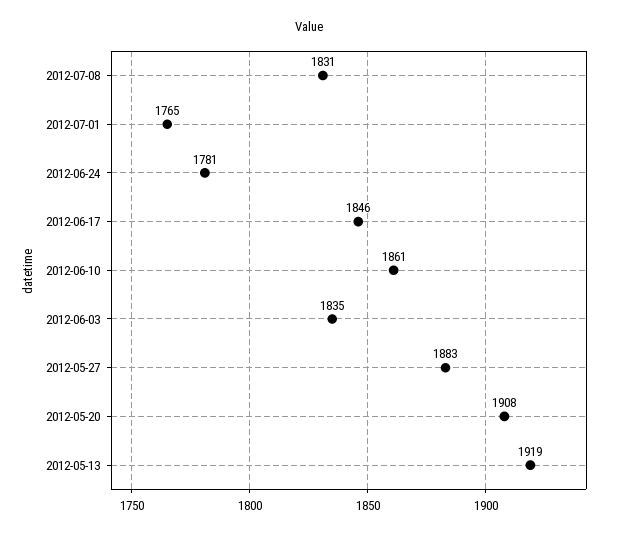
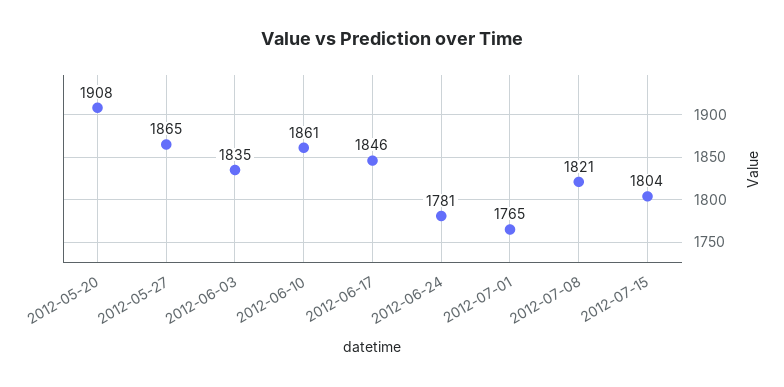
2012-07-08: 1831 -> 1821
2012-05-27: 1883 -> 1865
2012-05-13: 1919 -> none
2012-07-15: none -> 1804

